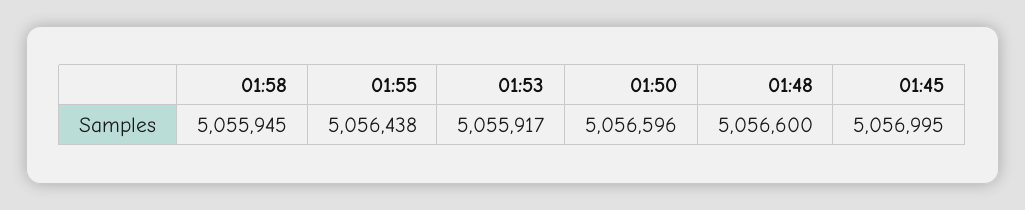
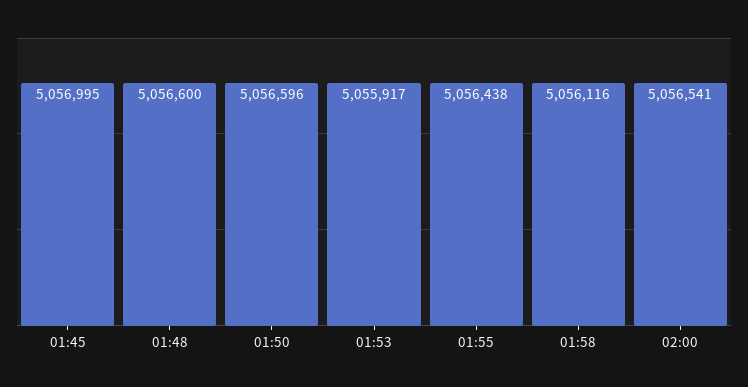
01:58: 5055945 -> 5056116
02:00: none -> 5056541

